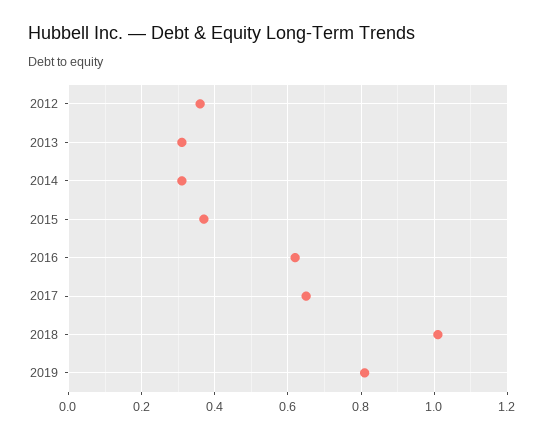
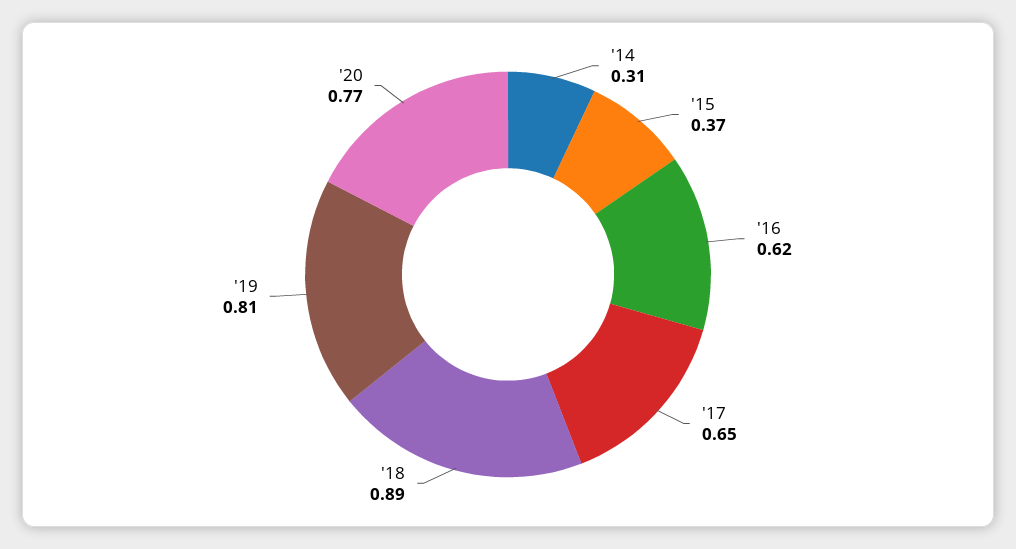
2012: 0.35 -> none
2013: 0.3 -> none
2018: 1 -> 0.89
'20: none -> 0.77

